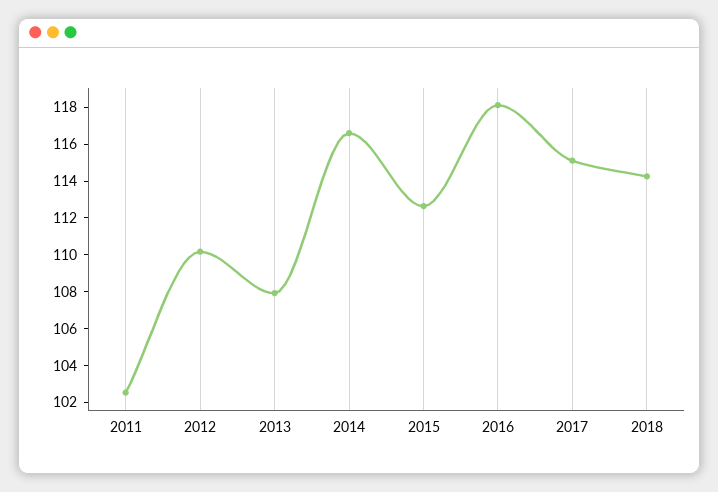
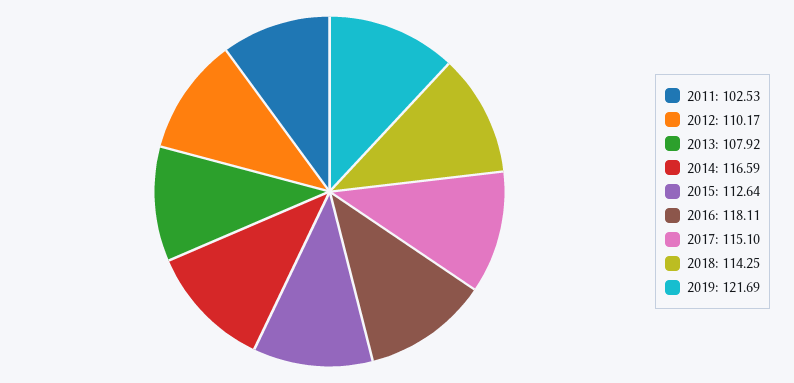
2019: none -> 121.69

